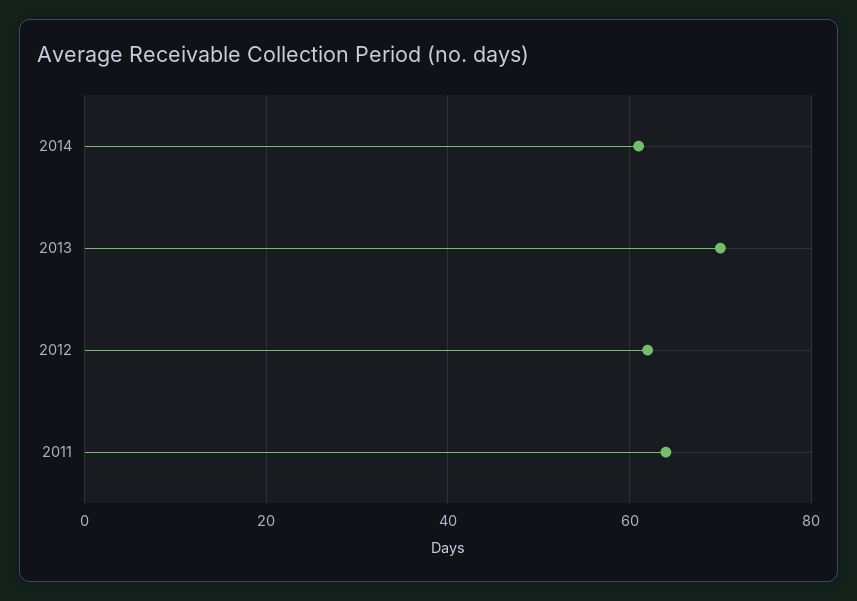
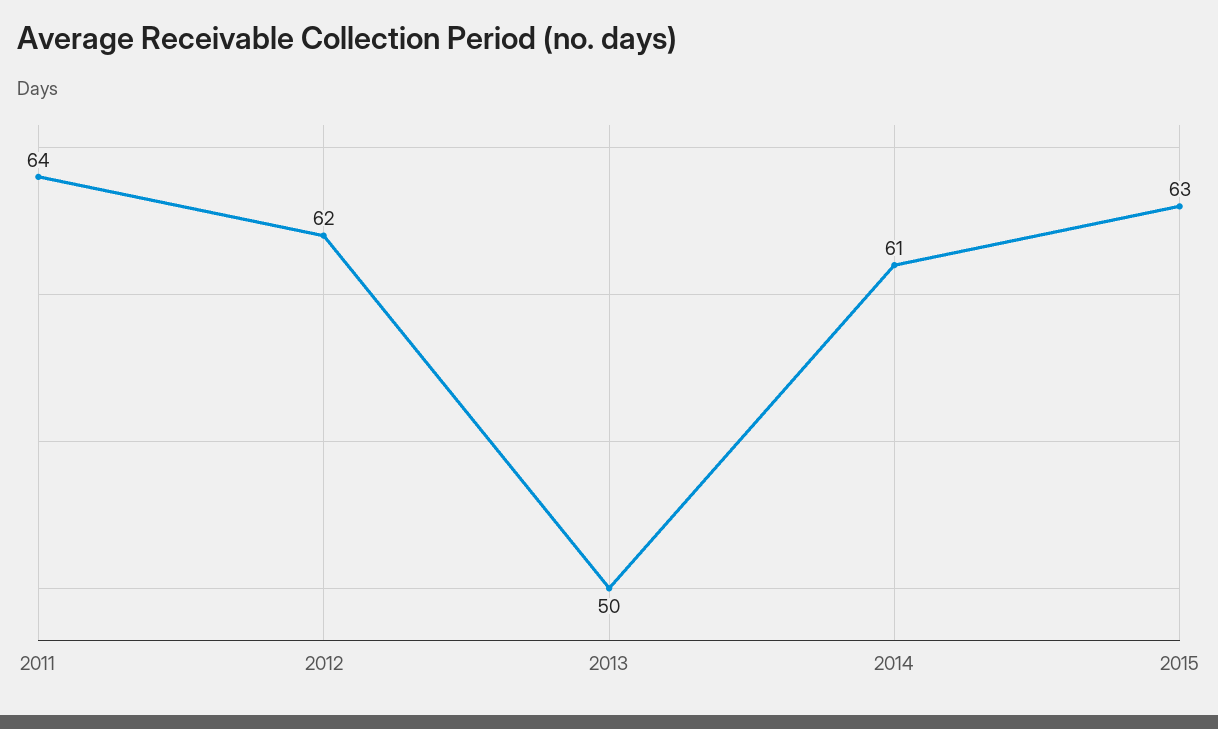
2013: 70 -> 50
2015: none -> 63

